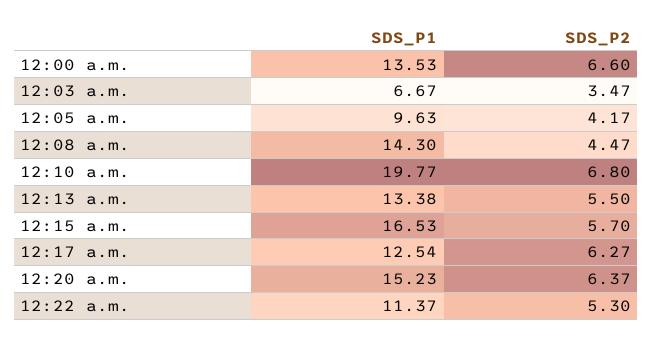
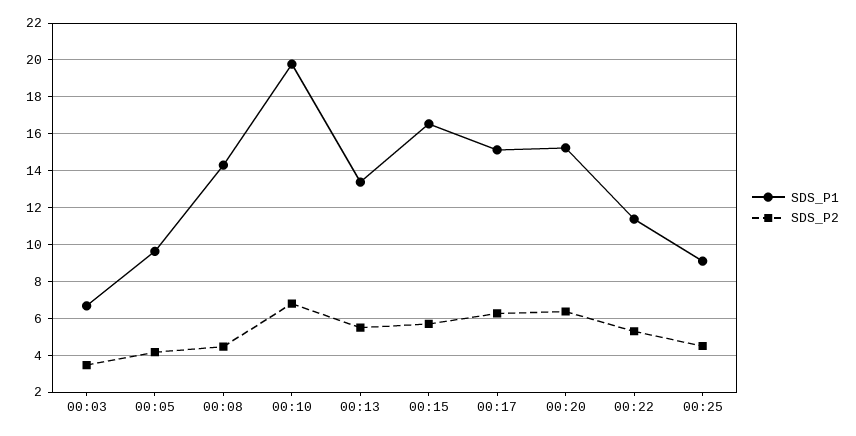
SDS_P1, 12:00 a.m.: 13.53 -> none
SDS_P2, 12:00 a.m.: 6.6 -> none
SDS_P1, 12:17 a.m.: 12.54 -> 15
SDS_P1, 00:25: none -> 9
SDS_P2, 00:25: none -> 4.5

